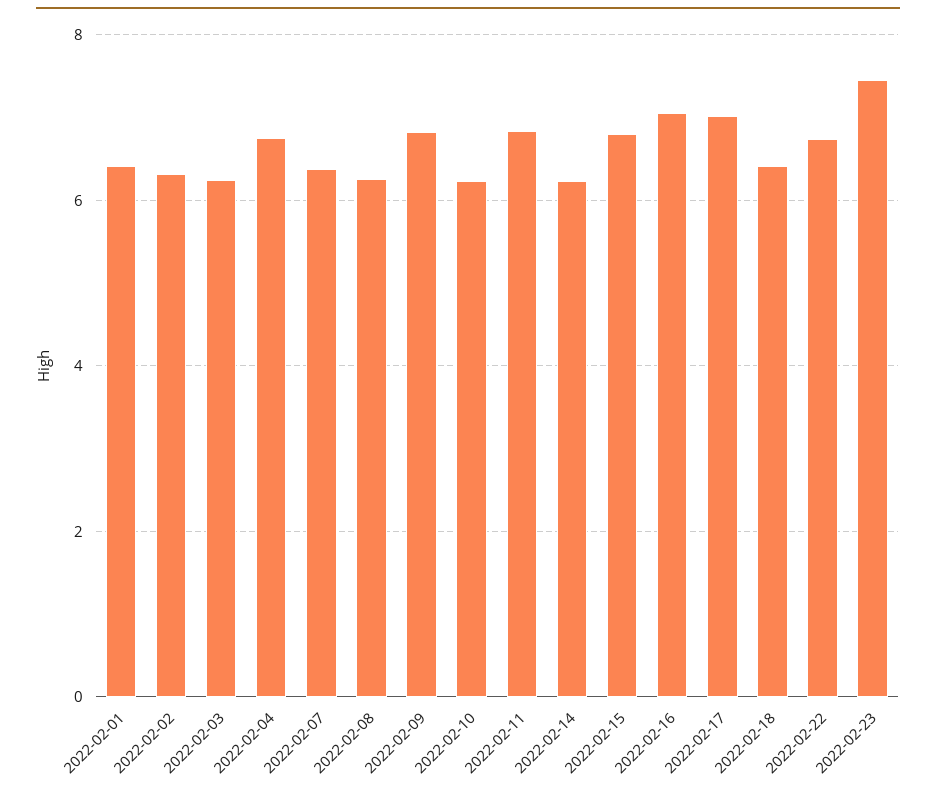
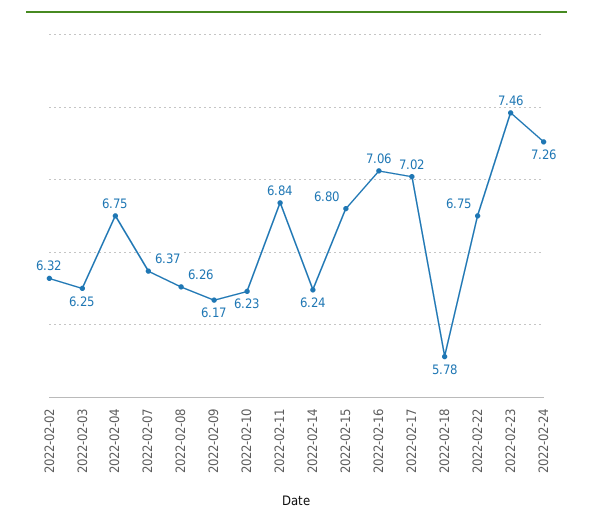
2022-02-01: 6.4 -> none
2022-02-09: 6.8 -> 6.17
2022-02-18: 6.4 -> 5.78
2022-02-24: none -> 7.26

